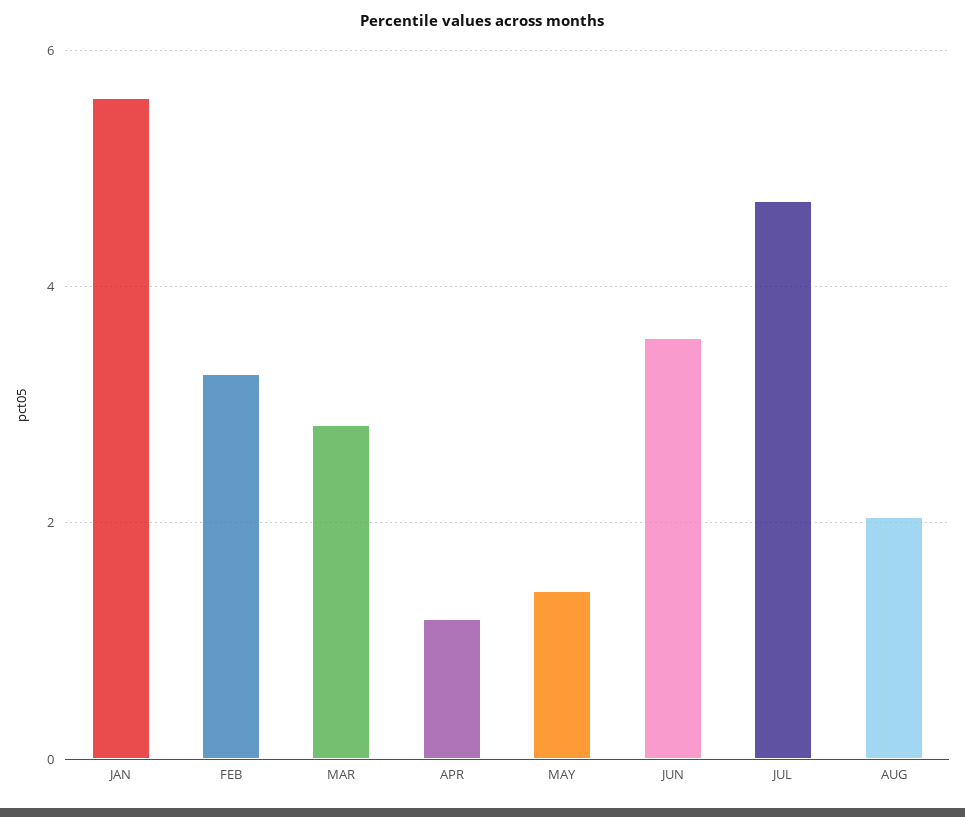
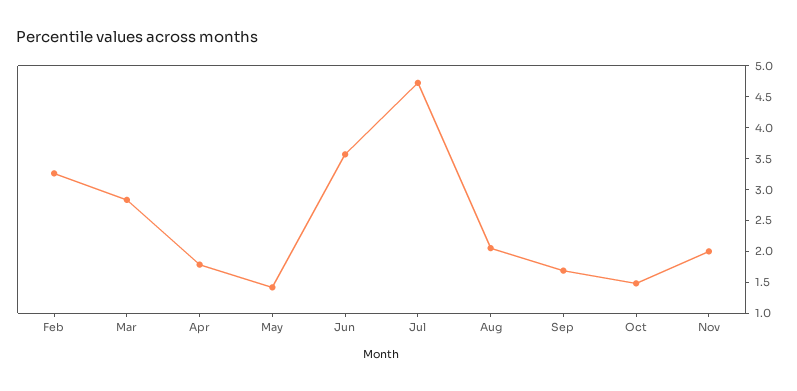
JAN: 5.6 -> none
APR: 1.2 -> 1.75
Sep: none -> 1.75
Oct: none -> 1.5
Nov: none -> 2

